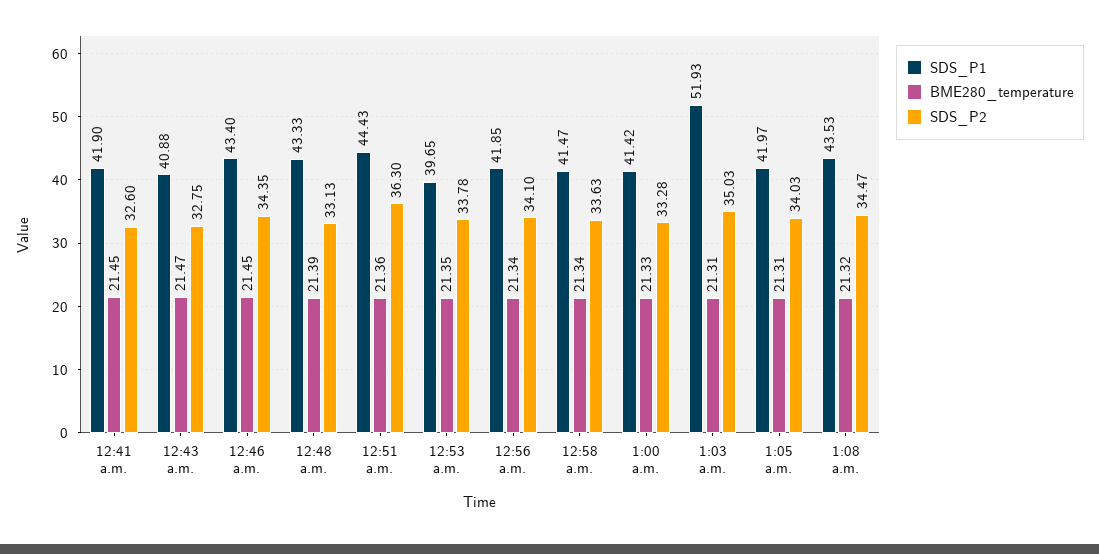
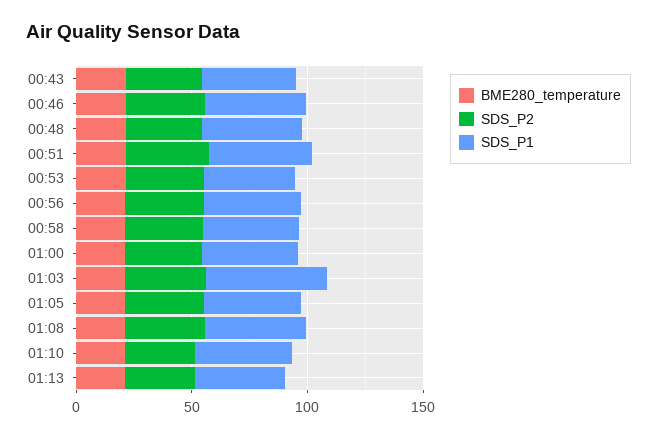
SDS_P1, 12:41 a.m.: 41.9 -> none
BME280_temperature, 12:41 a.m.: 21.45 -> none
SDS_P2, 12:41 a.m.: 32.6 -> none
BME280_temperature, 01:10: none -> 20
SDS_P2, 01:10: none -> 30
SDS_P1, 01:10: none -> 40
BME280_temperature, 01:13: none -> 20
SDS_P2, 01:13: none -> 30
SDS_P1, 01:13: none -> 40

